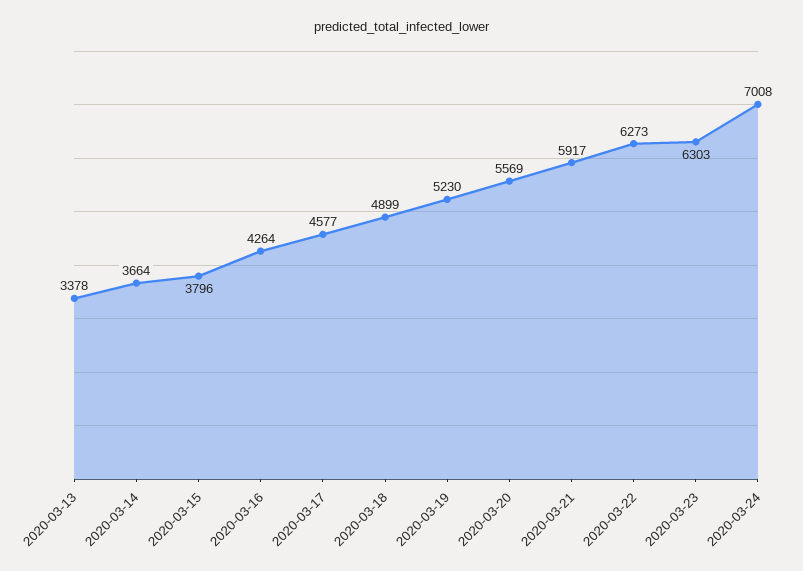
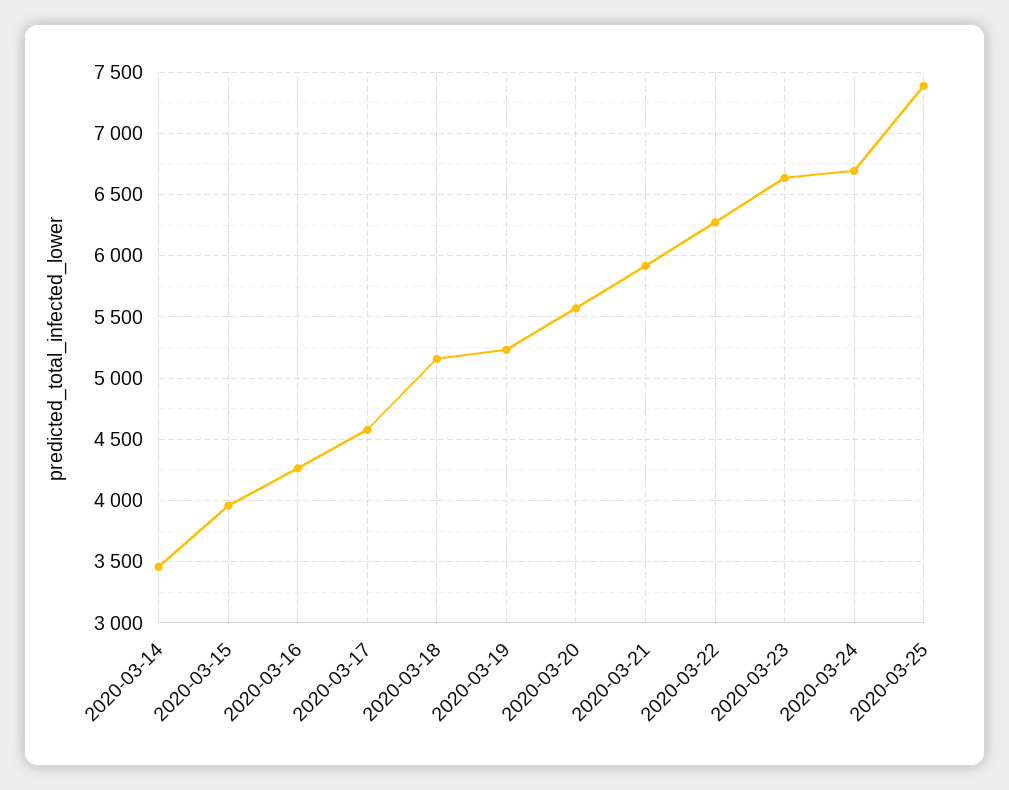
2020-03-13: 3378 -> none
2020-03-14: 3664 -> 3450
2020-03-15: 3796 -> 3950
2020-03-18: 4899 -> 5150
2020-03-23: 6303 -> 6650
2020-03-24: 7008 -> 6700
2020-03-25: none -> 7400

